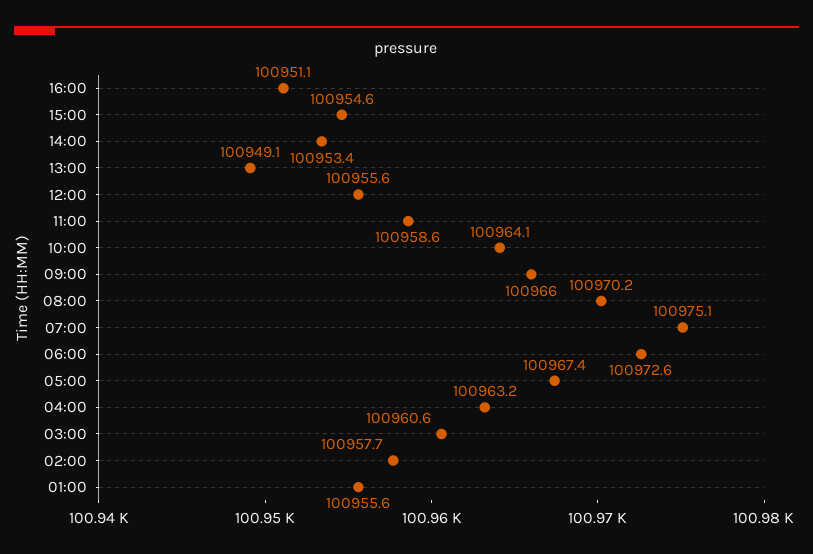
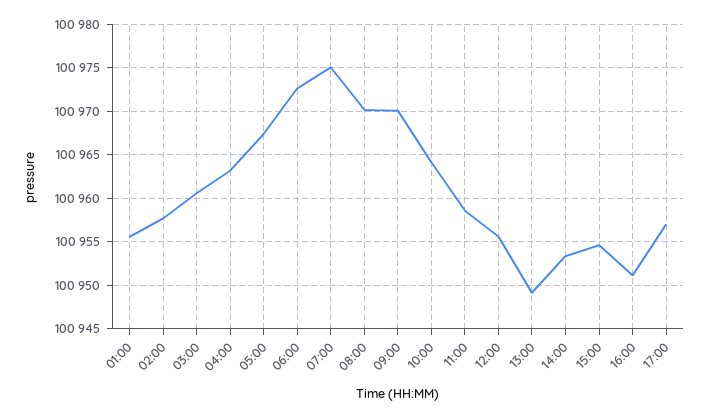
09:00: 100966 -> 100970
17:00: none -> 100957

